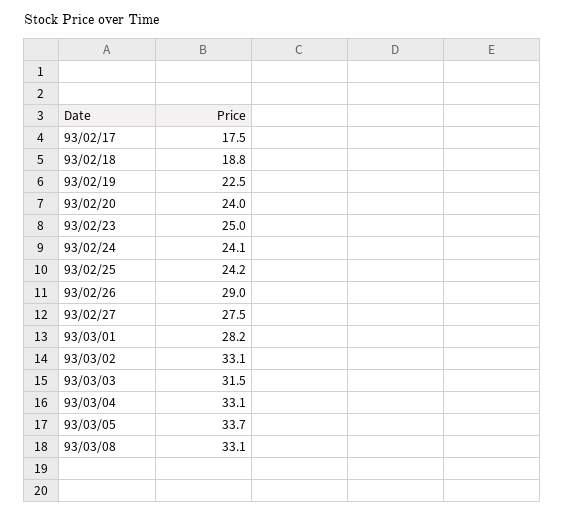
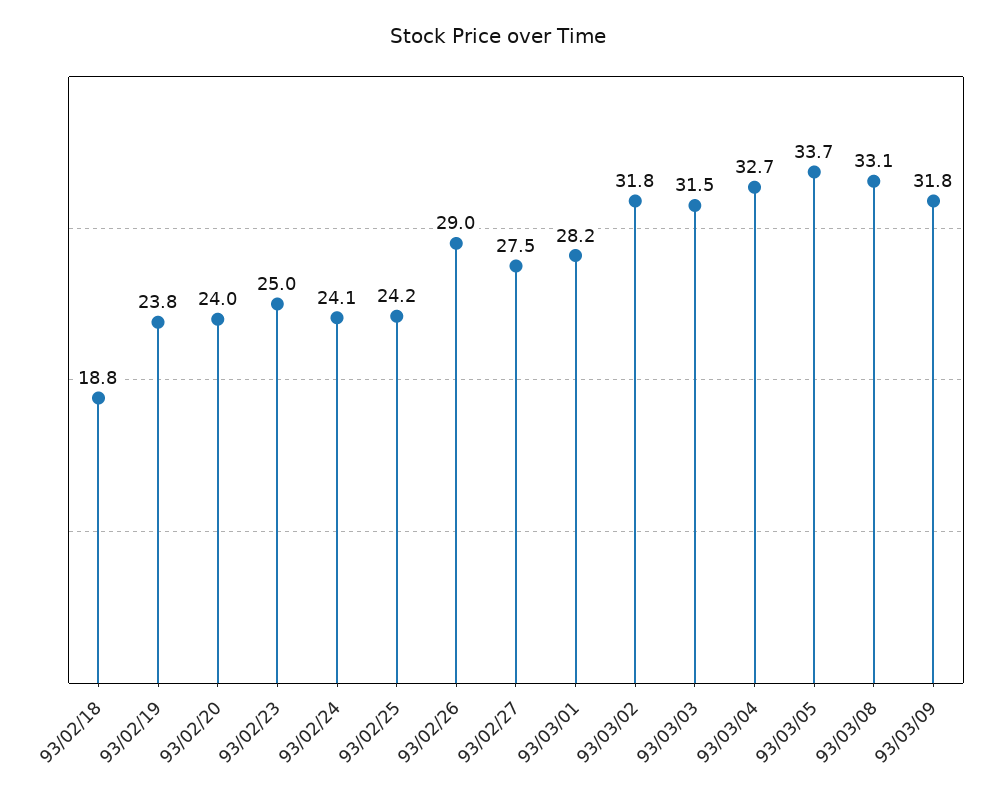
93/02/17: 17.5 -> none
93/02/19: 22.5 -> 23.8
93/03/02: 33.1 -> 31.8
93/03/04: 33.1 -> 32.7
93/03/09: none -> 31.8

